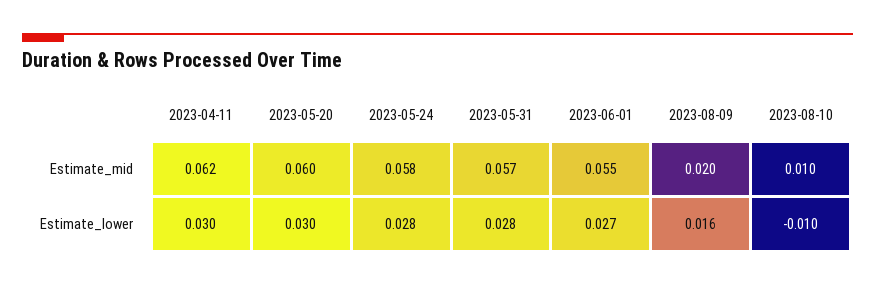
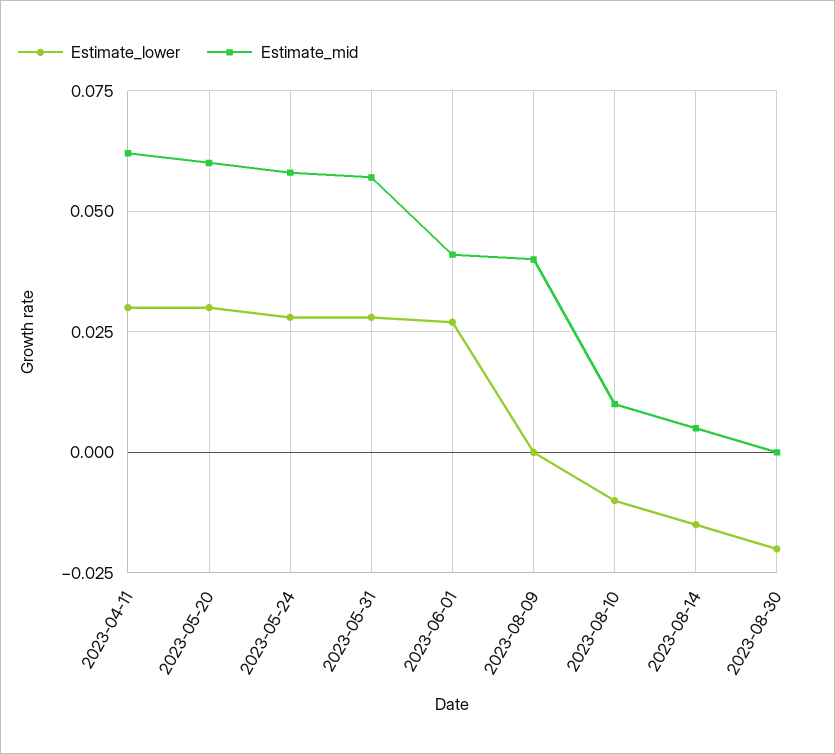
Estimate_mid, 2023-06-01: 0.055 -> 0.04
Estimate_mid, 2023-08-09: 0.02 -> 0.04
Estimate_lower, 2023-08-09: 0.016 -> 0
Estimate_lower, 2023-08-14: none -> -0.015
Estimate_mid, 2023-08-14: none -> 0.005
Estimate_lower, 2023-08-30: none -> -0.02
Estimate_mid, 2023-08-30: none -> 0

